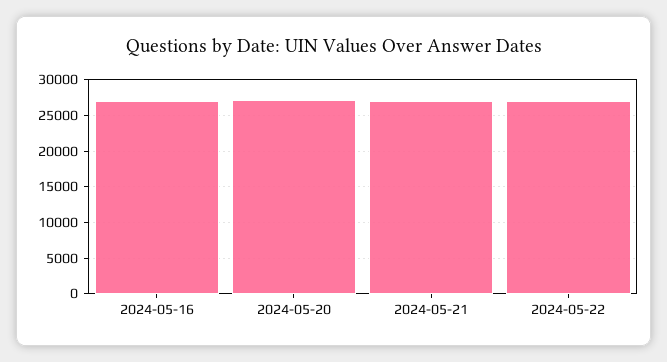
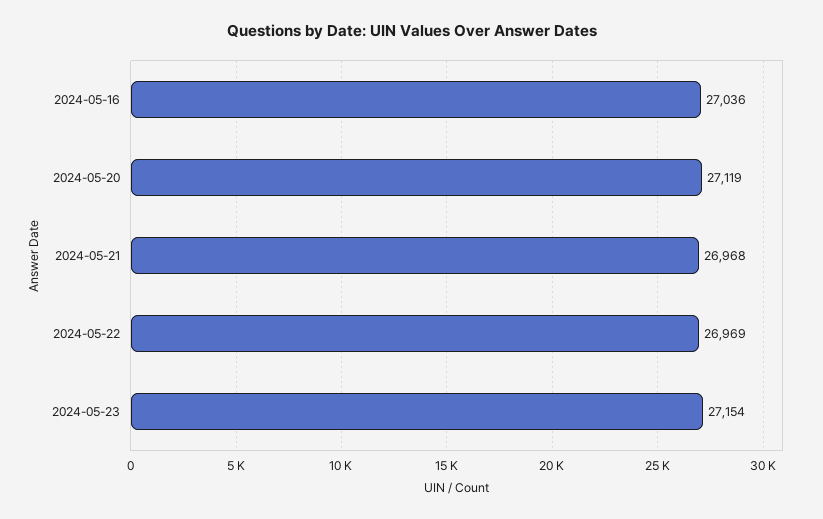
2024-05-23: none -> 27154

